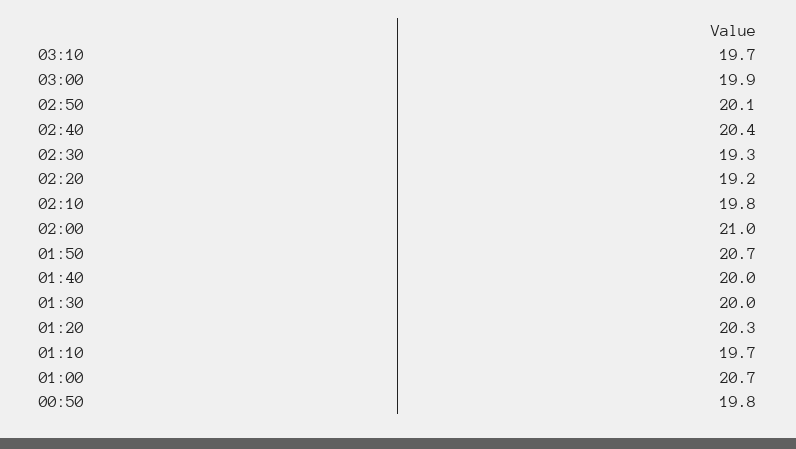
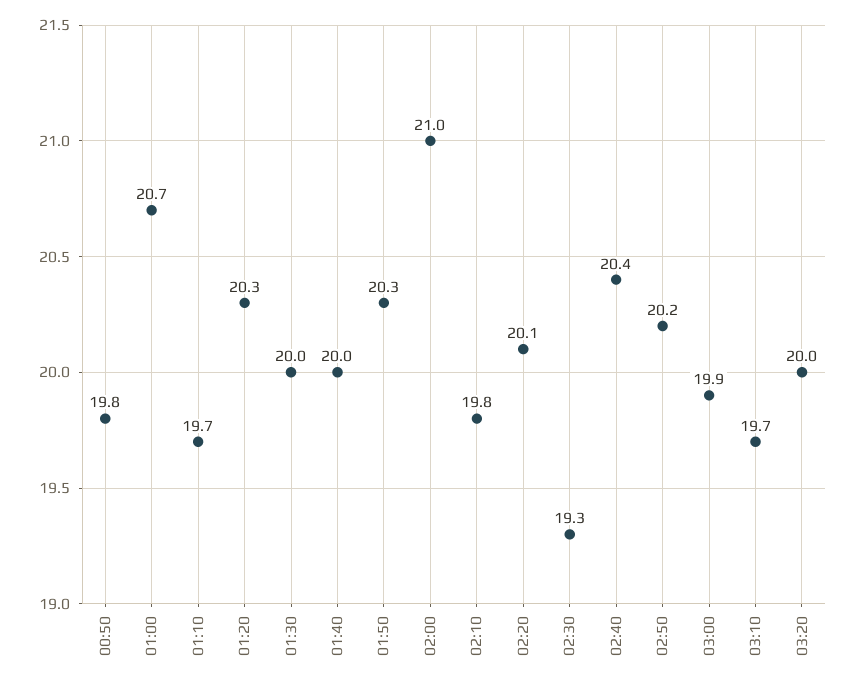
02:50: 20.1 -> 20.2
02:20: 19.2 -> 20.1
01:50: 20.7 -> 20.3
03:20: none -> 20

